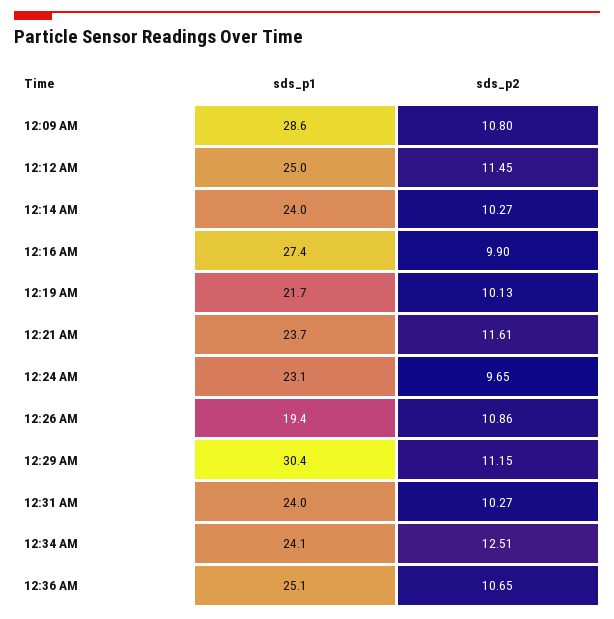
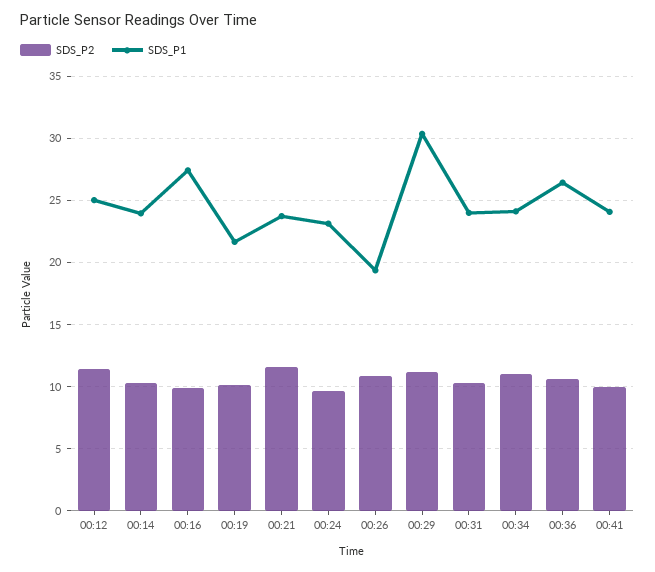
sds_p1, 12:09 AM: 28.6 -> none
sds_p2, 12:09 AM: 10.8 -> none
sds_p2, 12:34 AM: 12.51 -> 11
sds_p1, 12:36 AM: 25.1 -> 26.5
sds_p2, 00:41: none -> 10
sds_p1, 00:41: none -> 24

